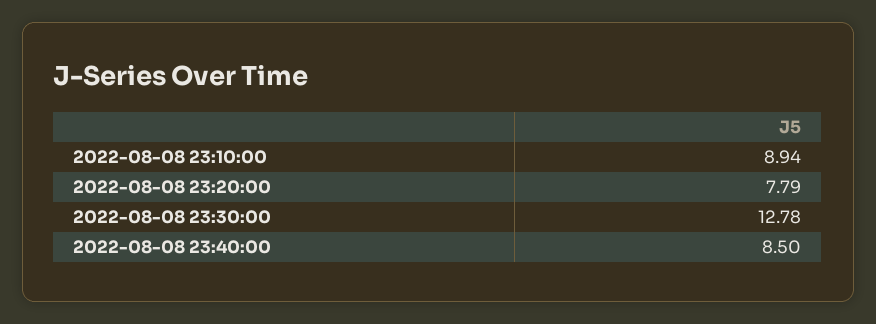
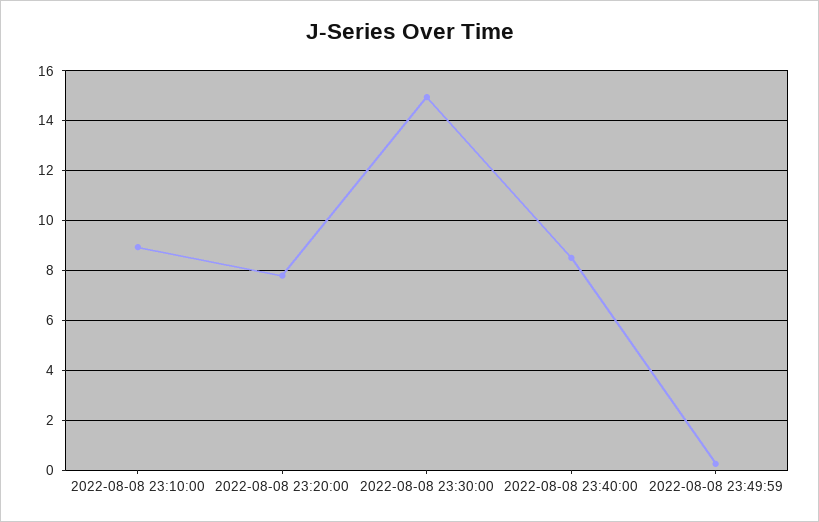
2022-08-08 23:30:00: 12.78 -> 15
2022-08-08 23:49:59: none -> 0.25

